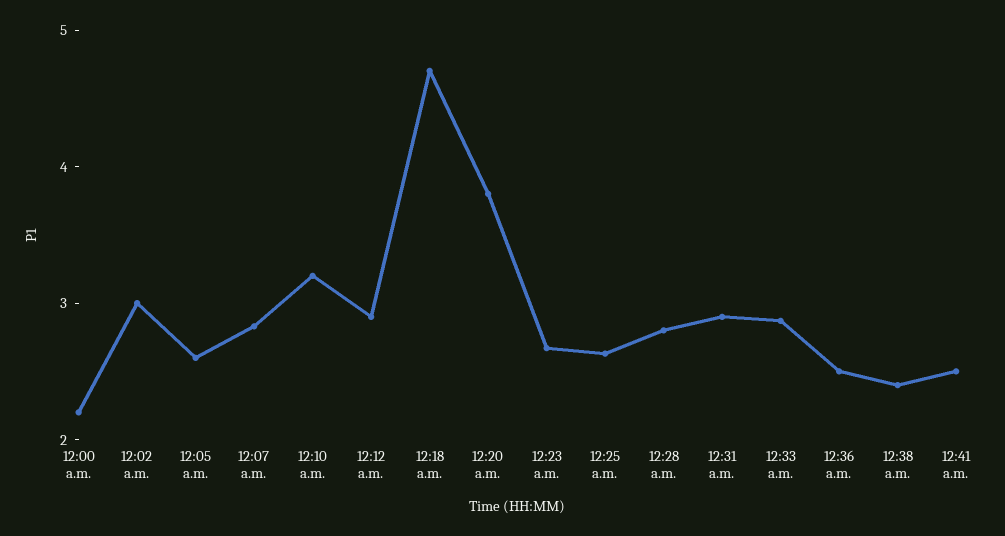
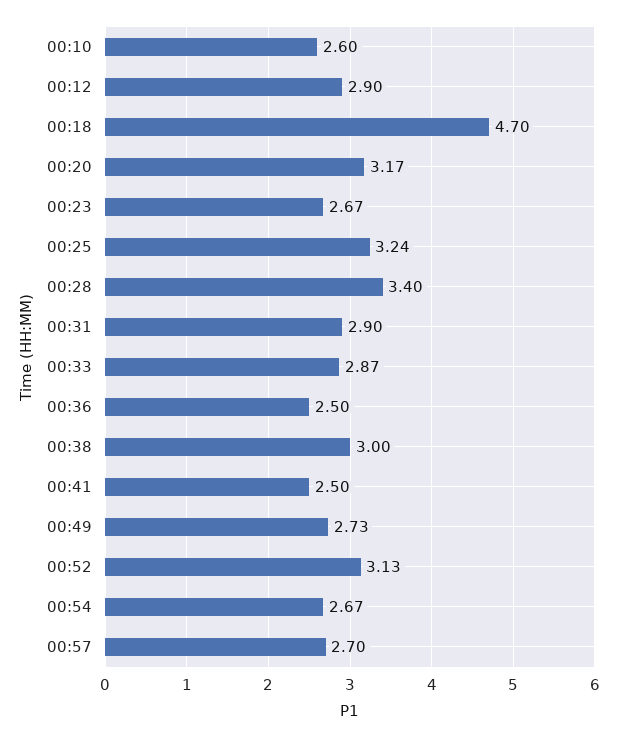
12:00 a.m.: 2.2 -> none
12:02 a.m.: 3 -> none
12:05 a.m.: 2.6 -> none
12:07 a.m.: 2.8 -> none
12:10 a.m.: 3.2 -> 2.6
12:20 a.m.: 3.8 -> 3.17
12:25 a.m.: 2.6 -> 3.24
12:28 a.m.: 2.8 -> 3.4
12:38 a.m.: 2.4 -> 3
00:49: none -> 2.73
00:52: none -> 3.13
00:54: none -> 2.67
00:57: none -> 2.7

